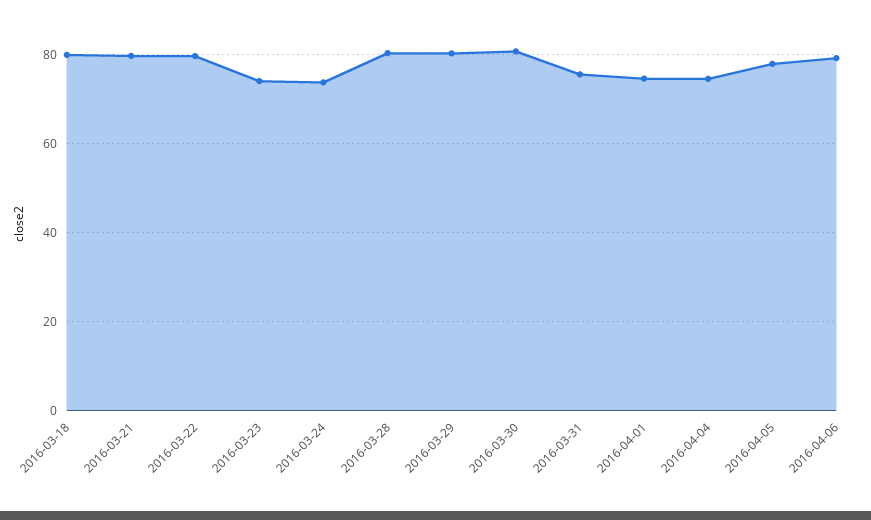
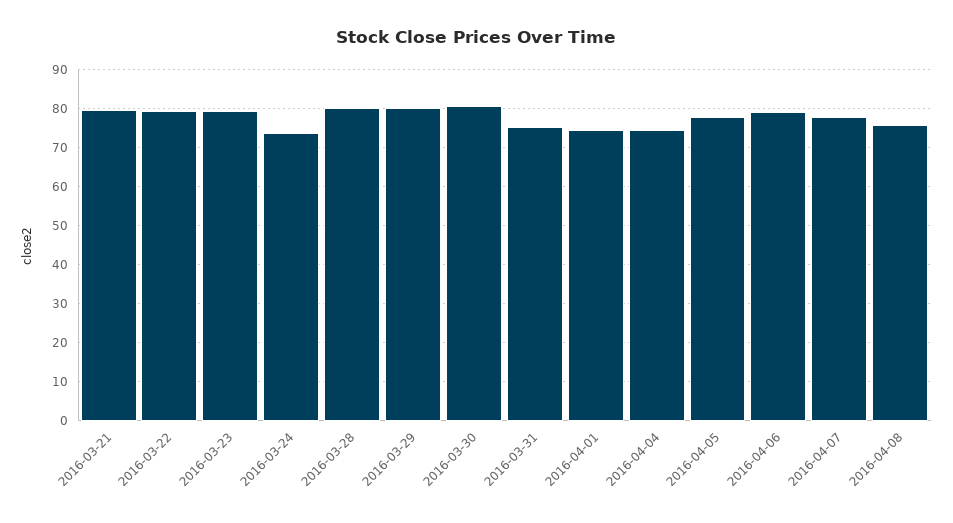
2016-03-18: 80 -> none
2016-03-23: 74 -> 80
2016-04-07: none -> 78
2016-04-08: none -> 76

